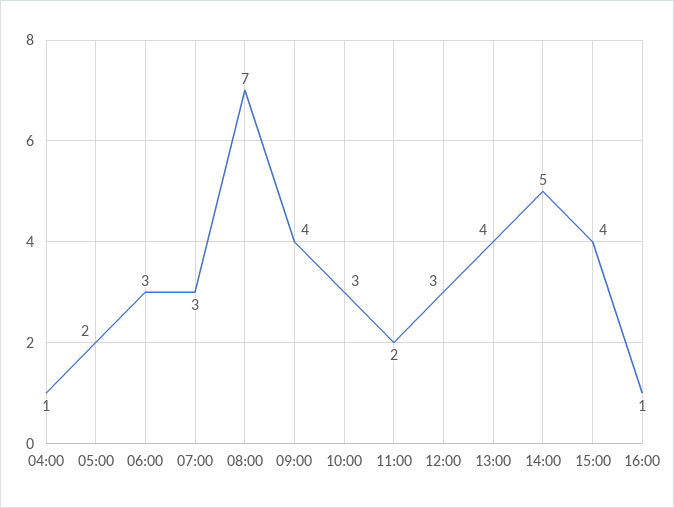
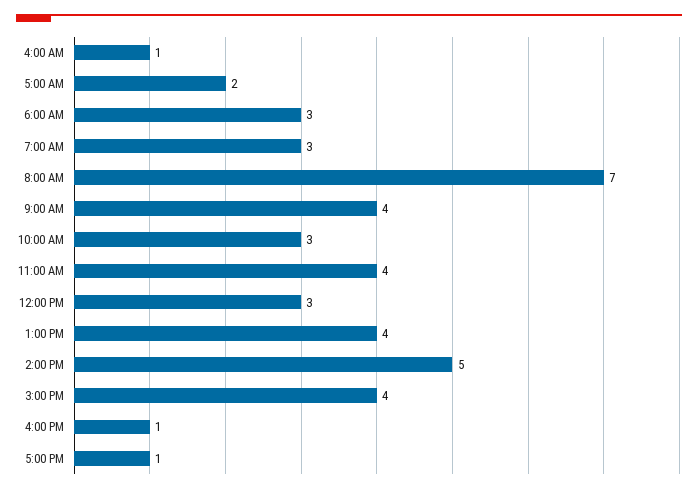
11:00: 2 -> 4
5:00 PM: none -> 1

